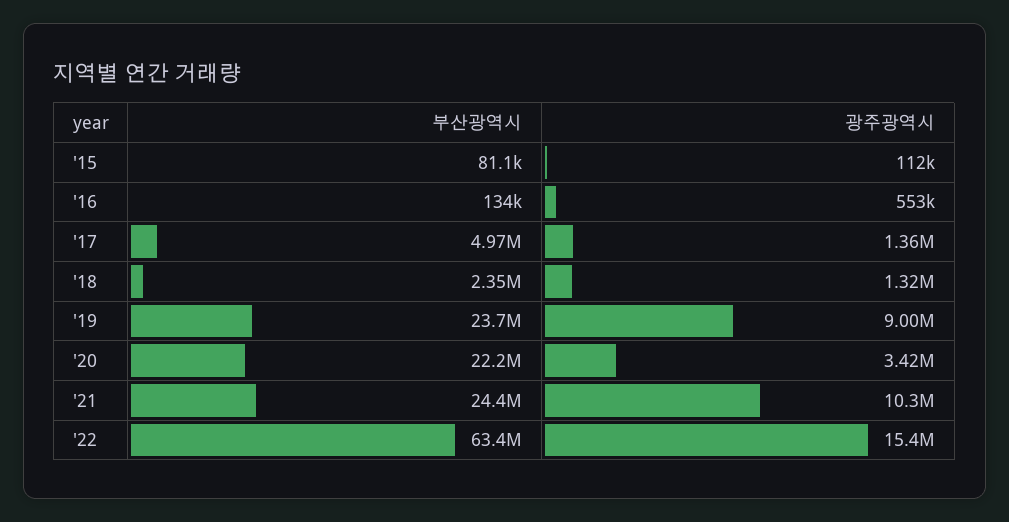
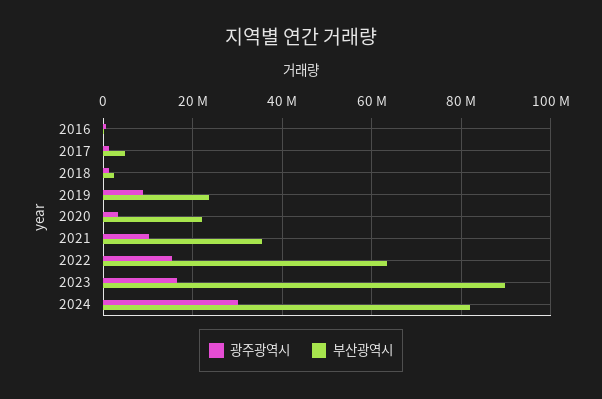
부산광역시, '15: 81100 -> none
광주광역시, '15: 112000 -> none
부산광역시, '21: 24400000 -> 36000000
광주광역시, 2023: none -> 16000000
부산광역시, 2023: none -> 90000000
광주광역시, 2024: none -> 30000000
부산광역시, 2024: none -> 82000000

